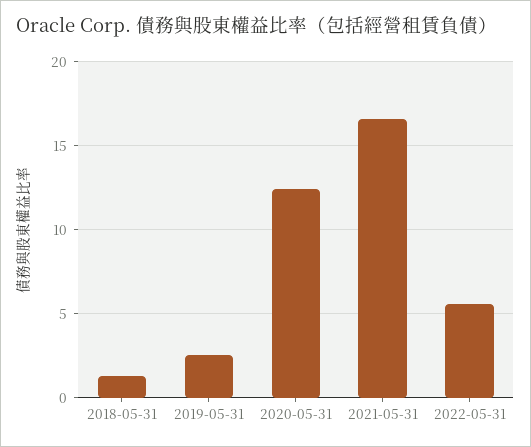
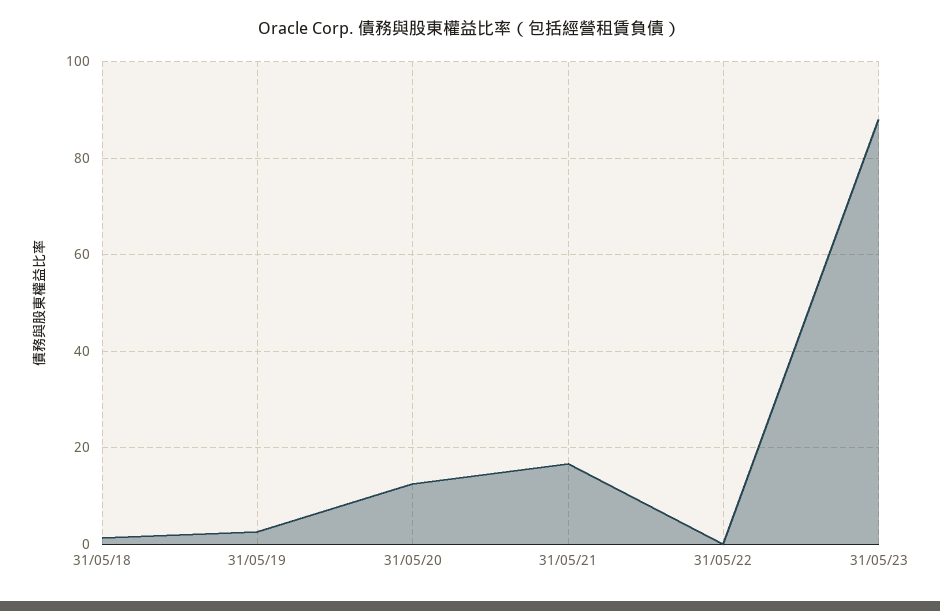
2022-05-31: 5.5 -> 0
31/05/23: none -> 88

